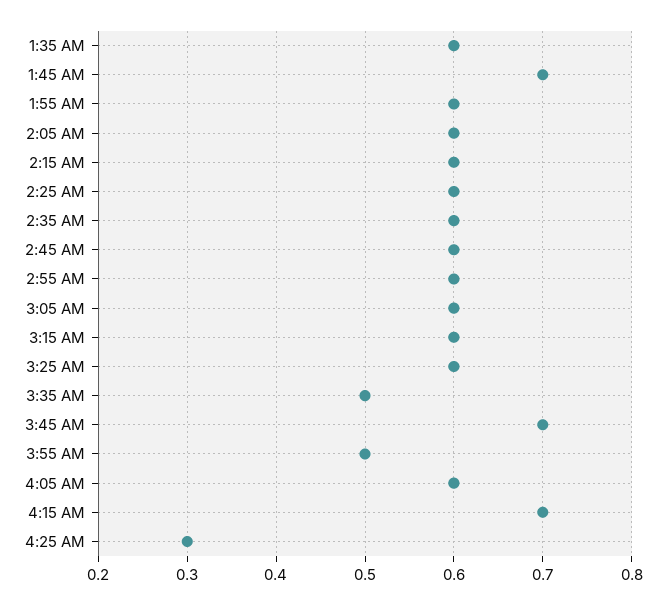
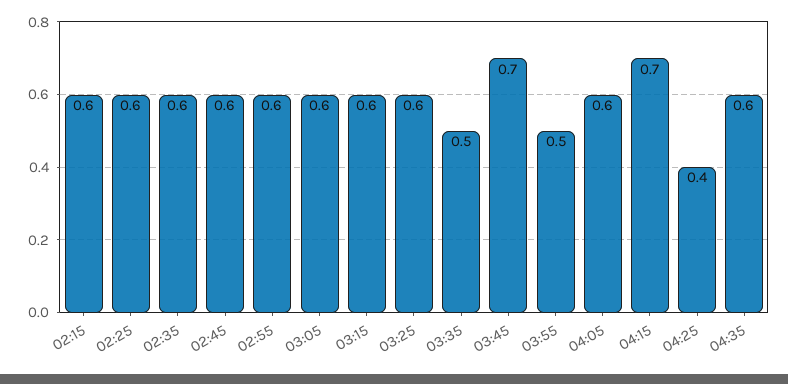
1:35 AM: 0.6 -> none
1:45 AM: 0.7 -> none
1:55 AM: 0.6 -> none
2:05 AM: 0.6 -> none
4:25 AM: 0.3 -> 0.4
04:35: none -> 0.6

